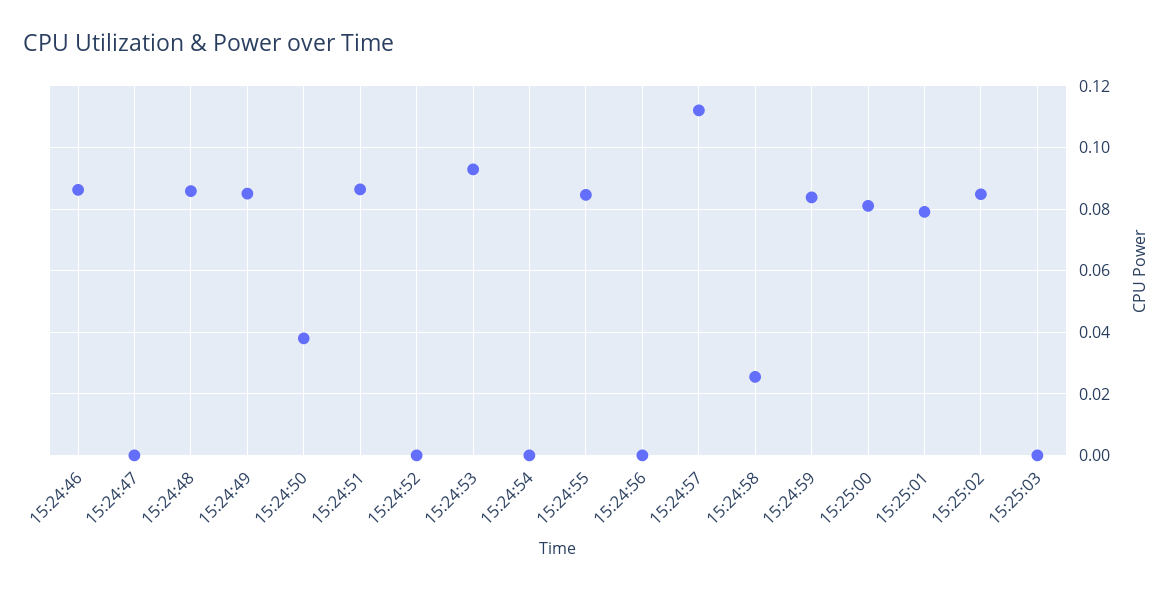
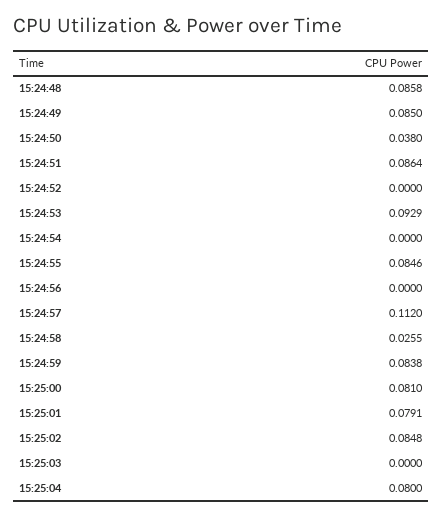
15:24:46: 0.086 -> none
15:24:47: 0 -> none
15:25:04: none -> 0.08

